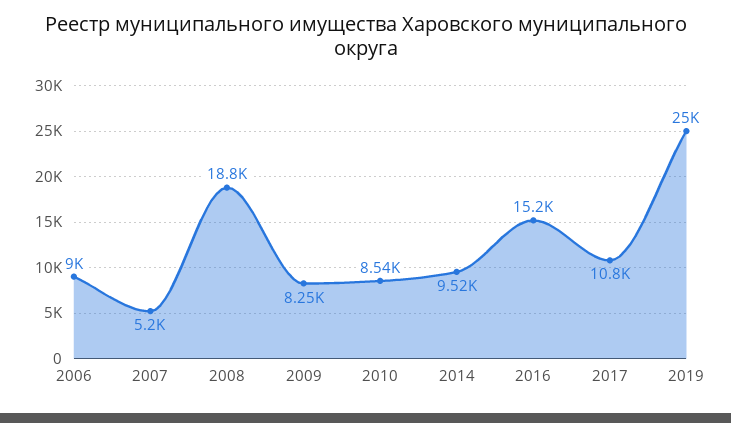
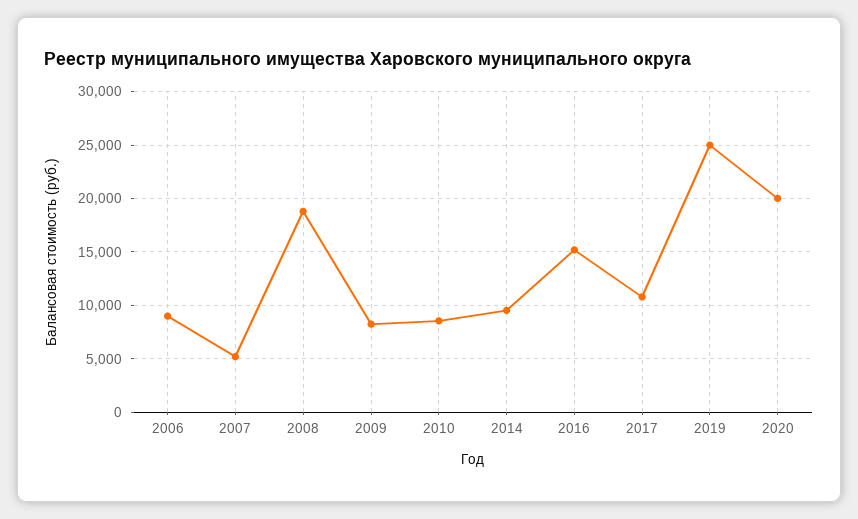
2020: none -> 20000

